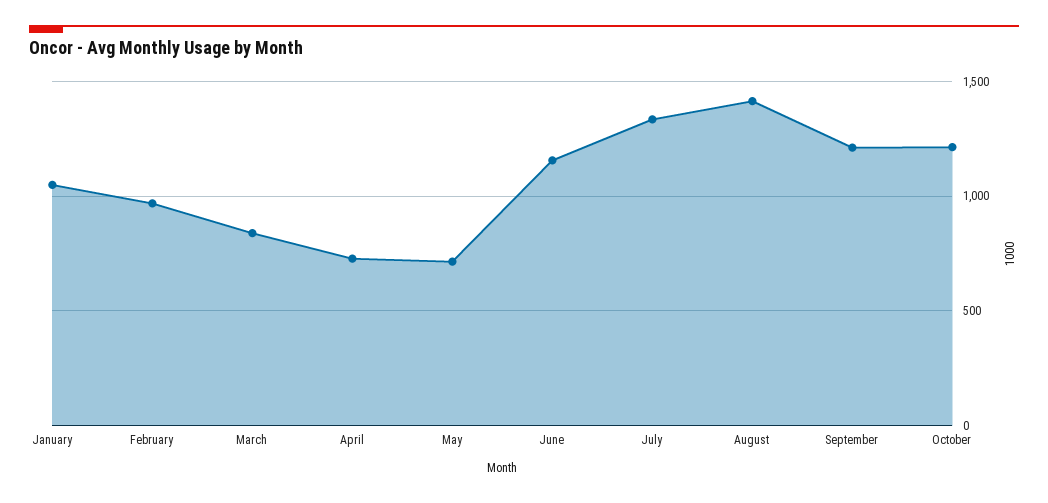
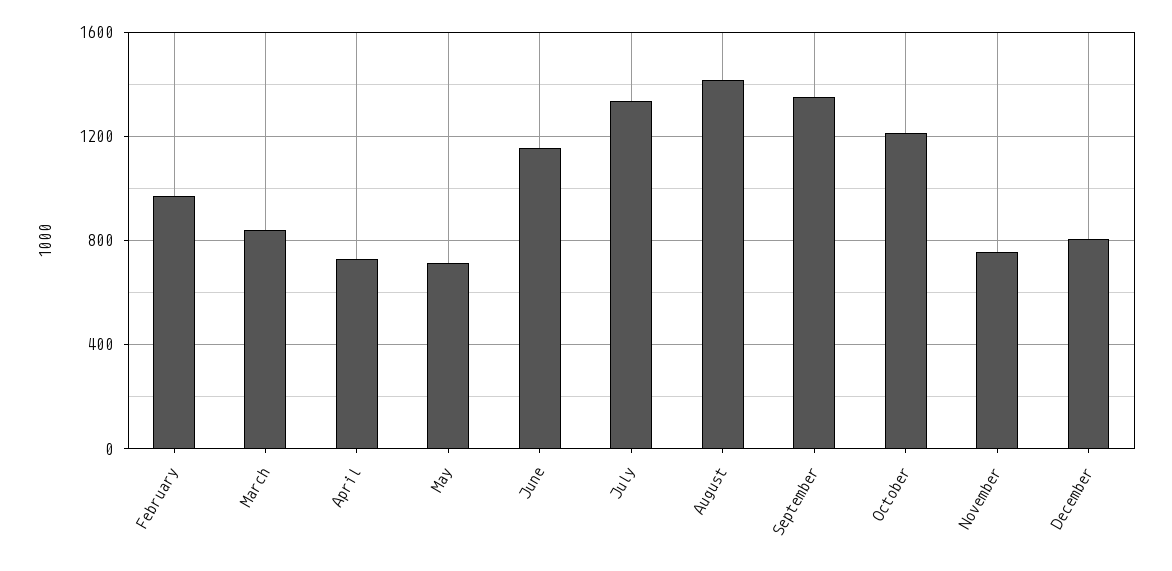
January: 1050 -> none
September: 1200 -> 1350
November: none -> 750
December: none -> 800

